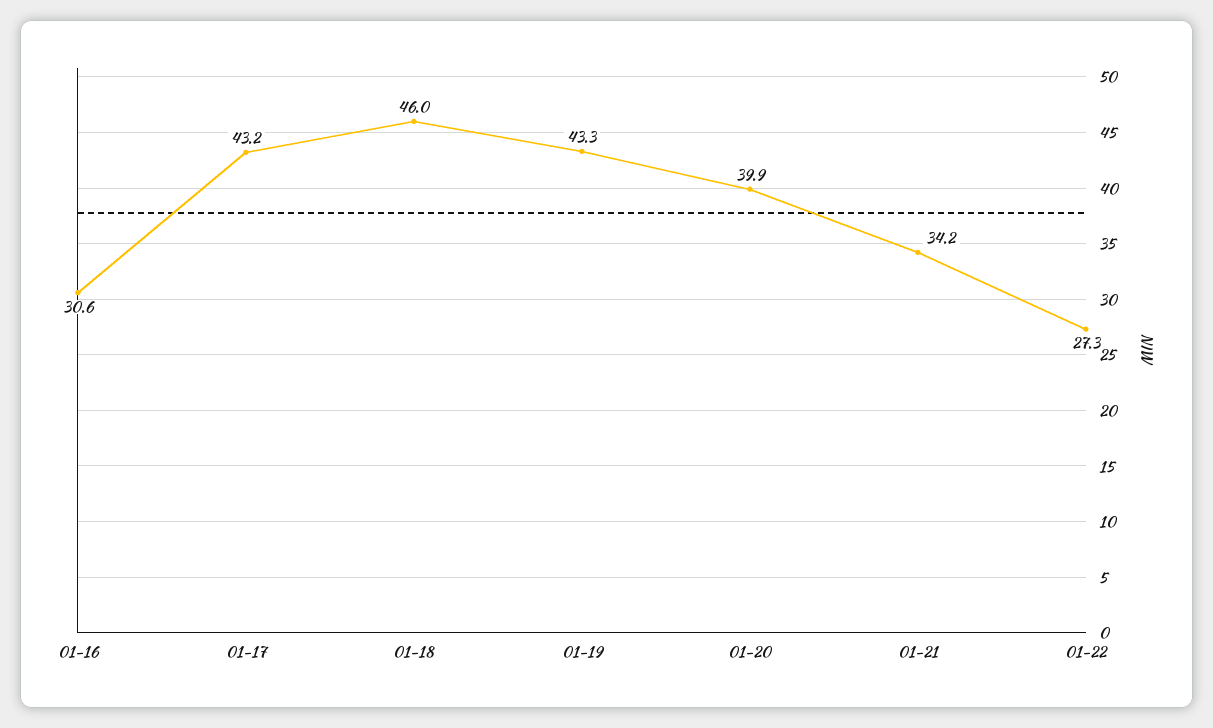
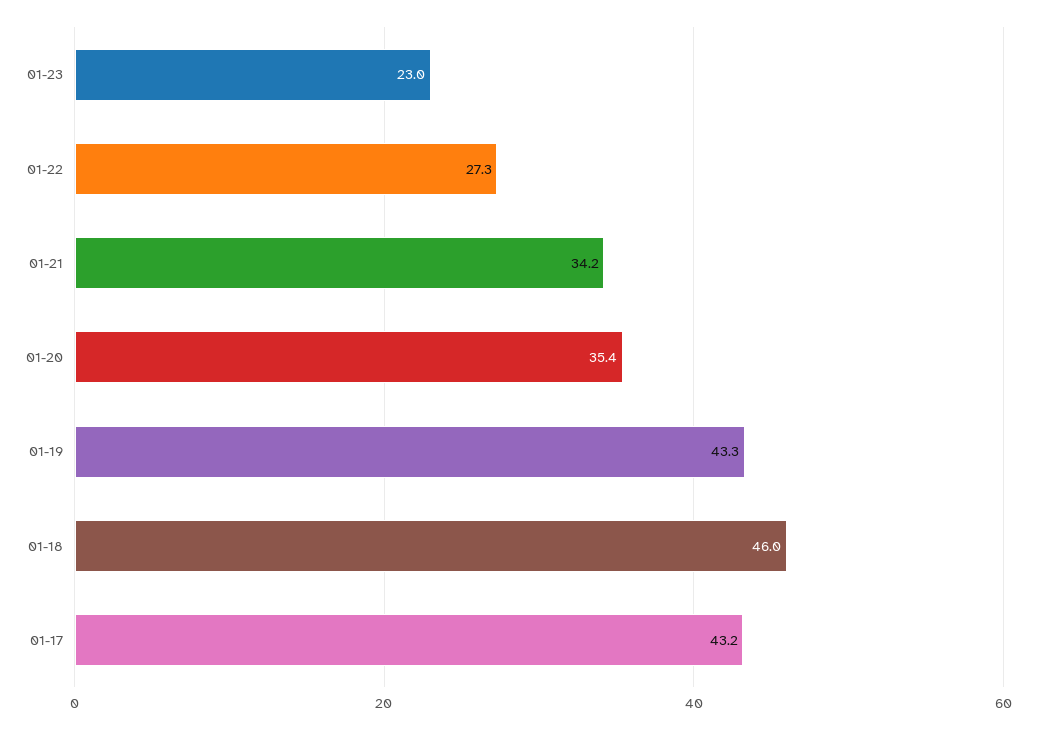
01-16: 30.6 -> none
01-20: 39.9 -> 35.4
01-23: none -> 23

